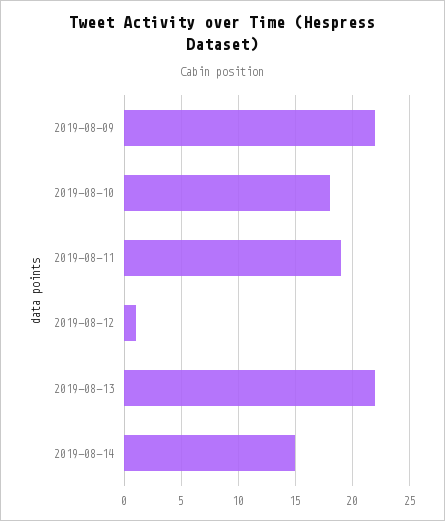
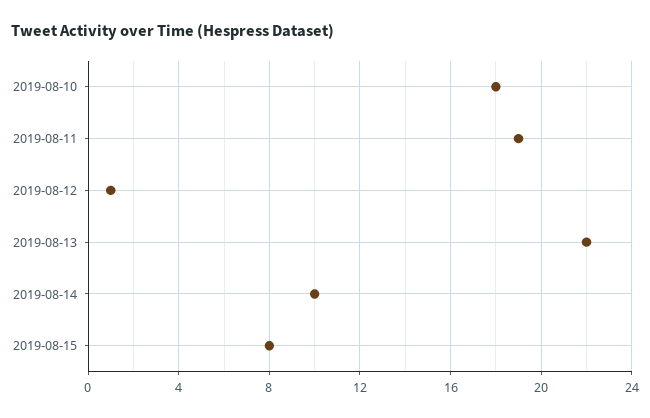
2019-08-09: 22 -> none
2019-08-14: 15 -> 10
2019-08-15: none -> 8

